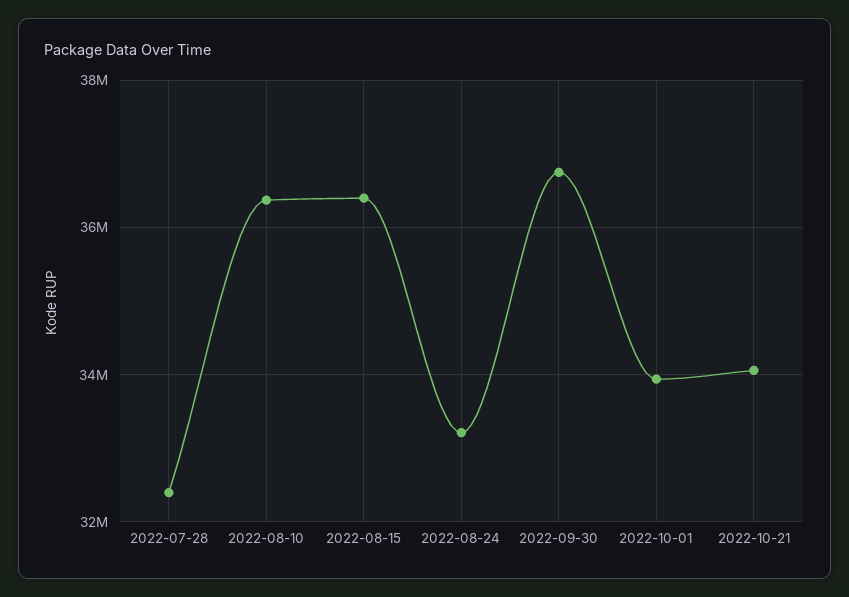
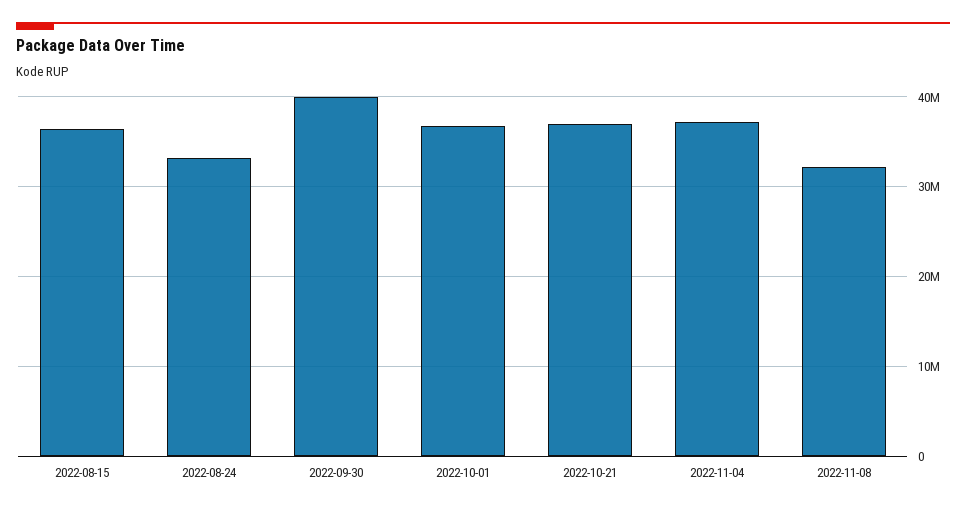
2022-07-28: 32400000 -> none
2022-08-10: 36400000 -> none
2022-09-30: 36800000 -> 40000000
2022-10-01: 34000000 -> 37000000
2022-10-21: 34000000 -> 37000000
2022-11-04: none -> 37000000
2022-11-08: none -> 32000000

